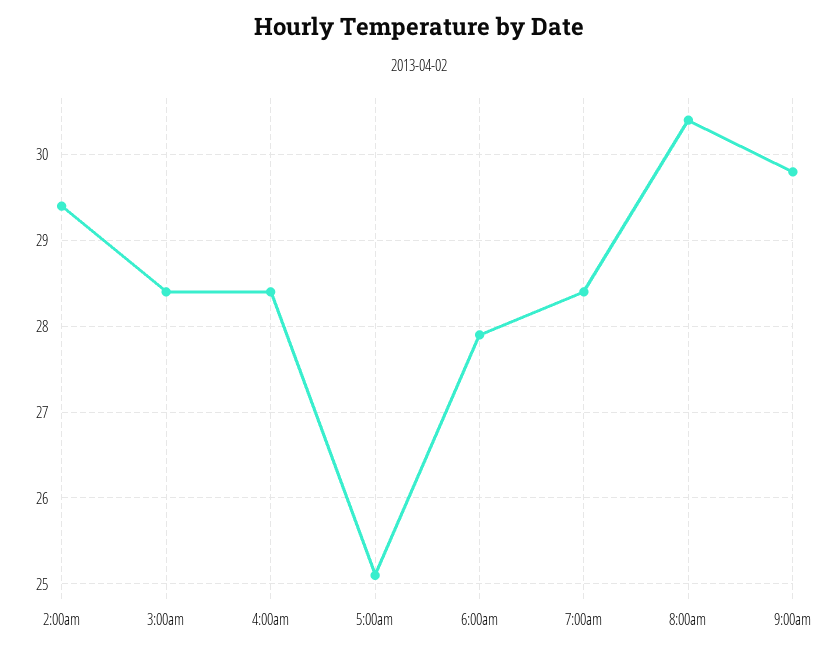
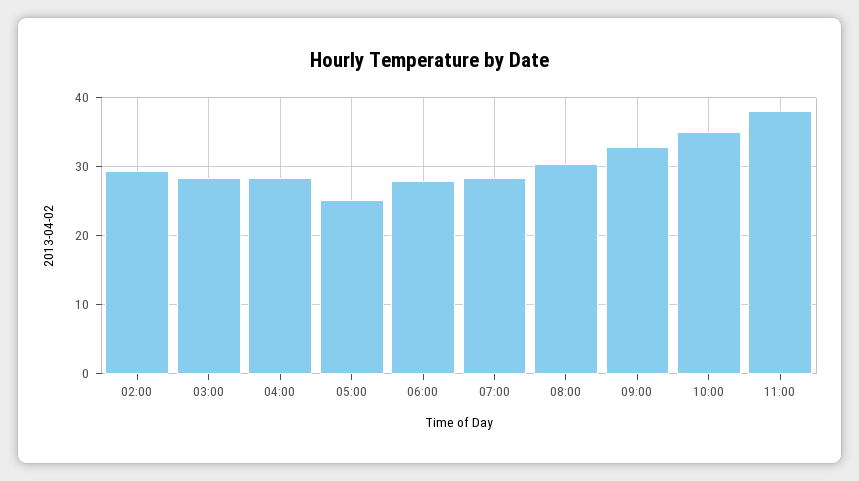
9:00am: 29.8 -> 33
10:00: none -> 35
11:00: none -> 38

